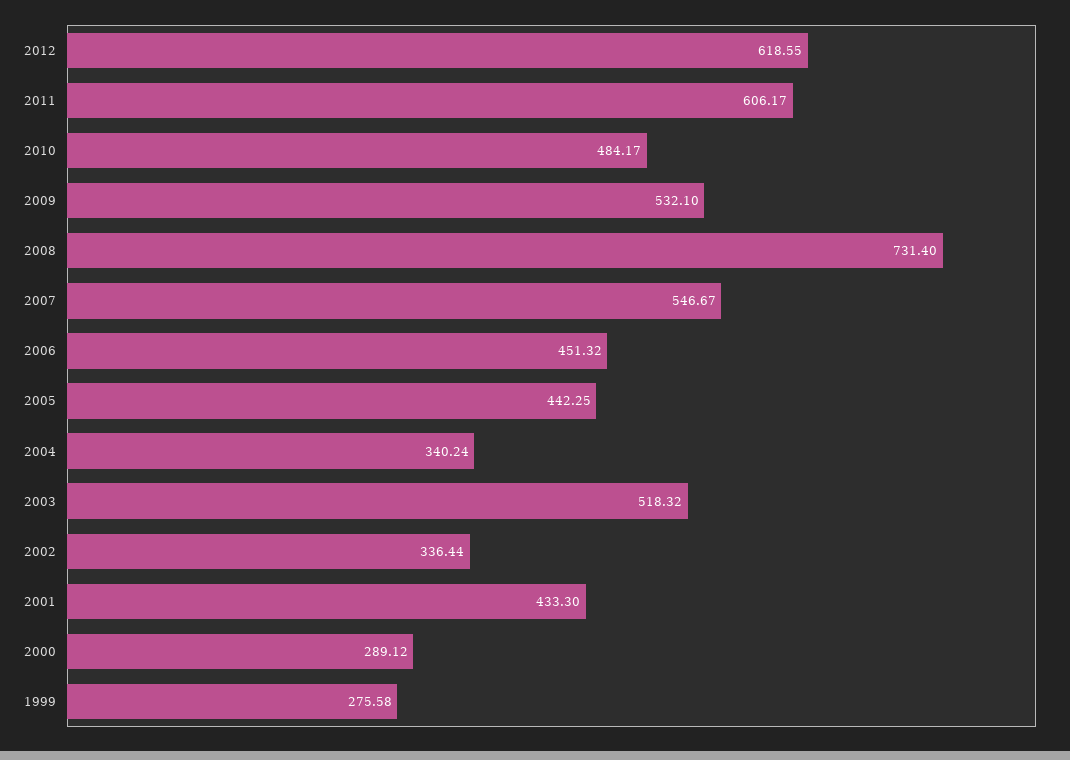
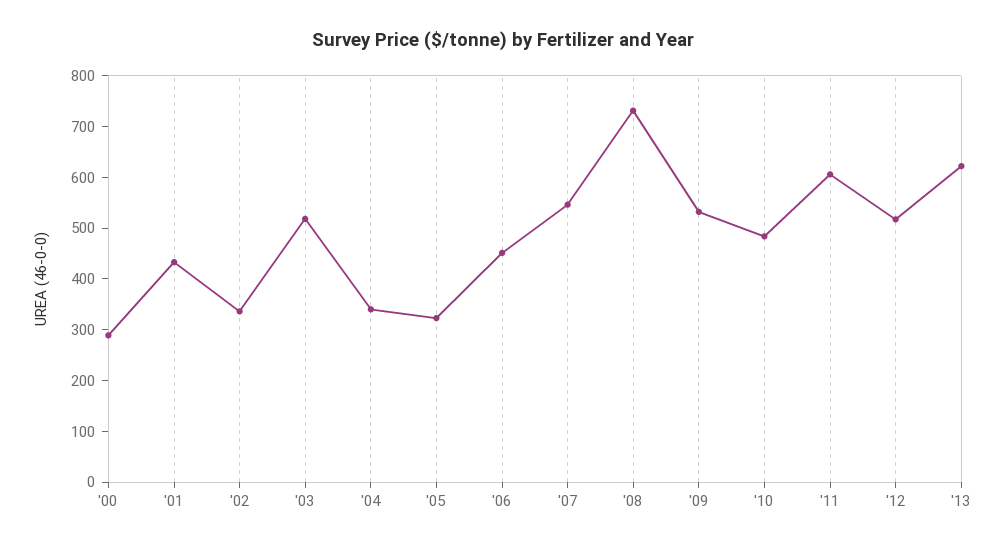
2012: 618.55 -> 520
2005: 442.25 -> 320
1999: 275.58 -> none
'13: none -> 620

